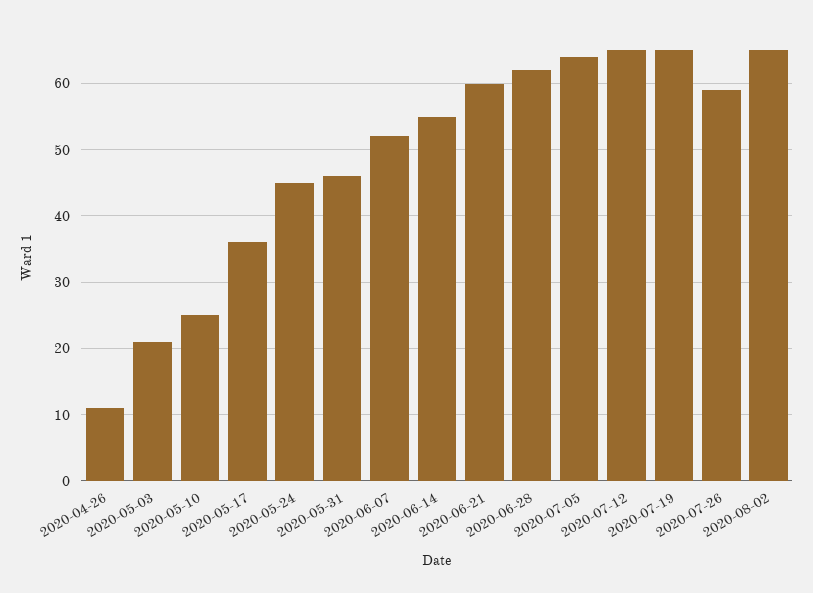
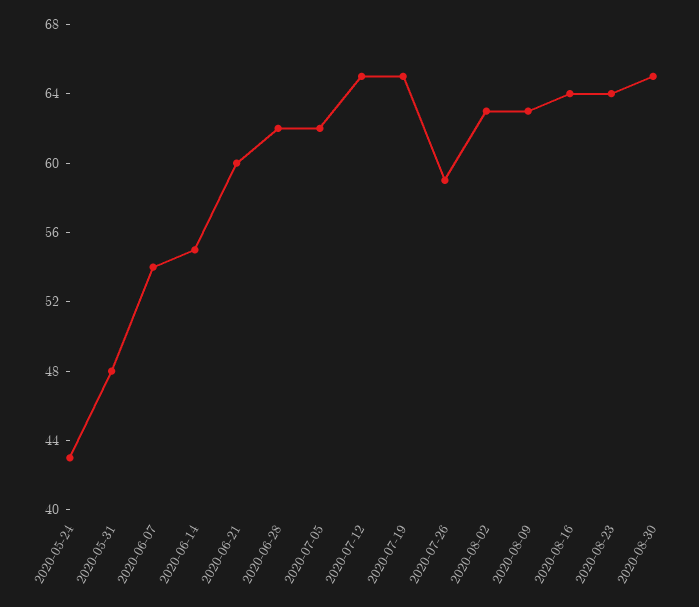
2020-04-26: 11 -> none
2020-05-03: 21 -> none
2020-05-10: 25 -> none
2020-05-17: 36 -> none
2020-05-24: 45 -> 43
2020-05-31: 46 -> 48
2020-06-07: 52 -> 54
2020-07-05: 64 -> 62
2020-08-02: 65 -> 63
2020-08-09: none -> 63
2020-08-16: none -> 64
2020-08-23: none -> 64
2020-08-30: none -> 65

